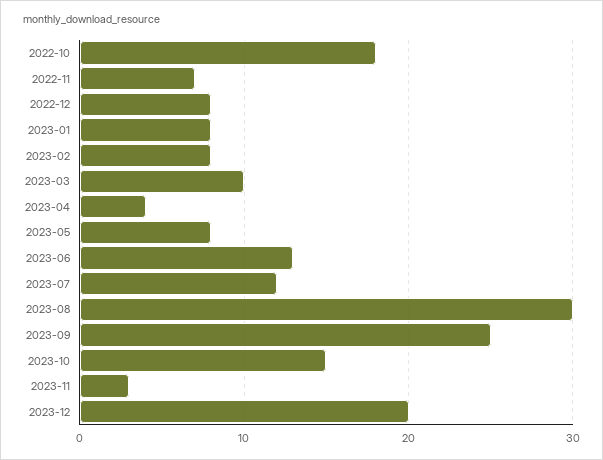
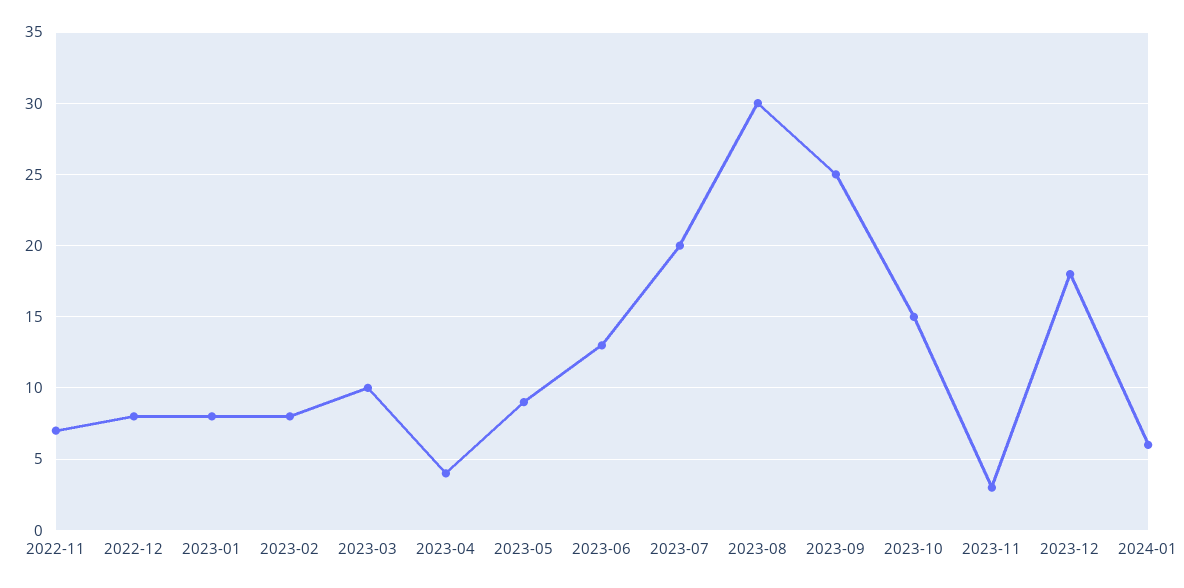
2022-10: 18 -> none
2023-05: 8 -> 9
2023-07: 12 -> 20
2023-12: 20 -> 18
2024-01: none -> 6

